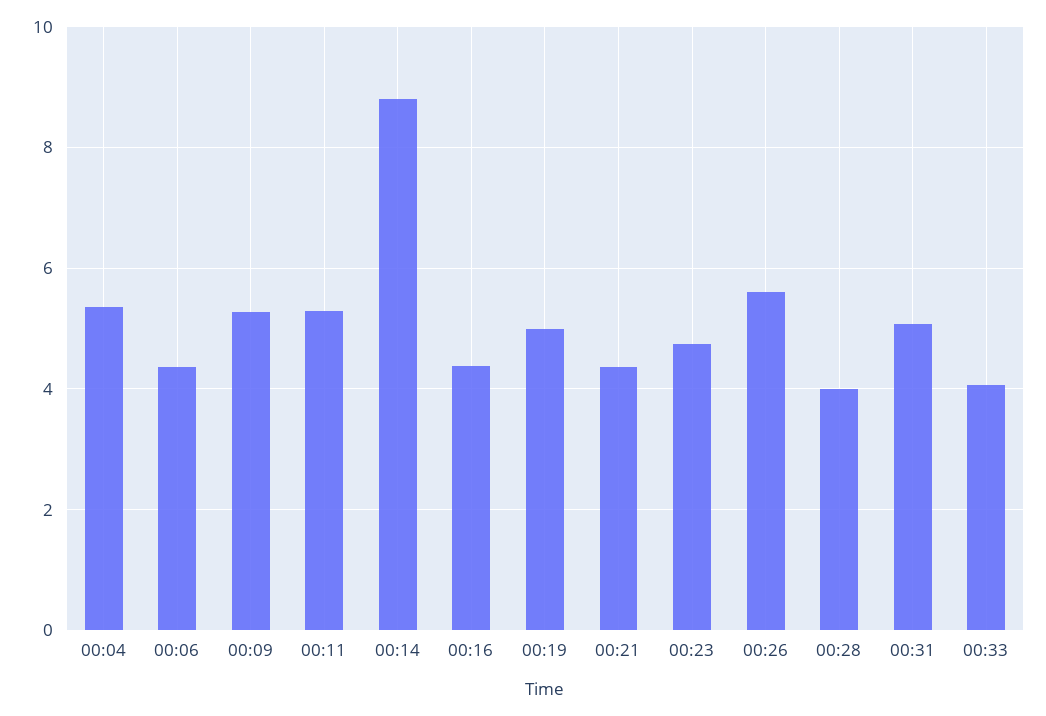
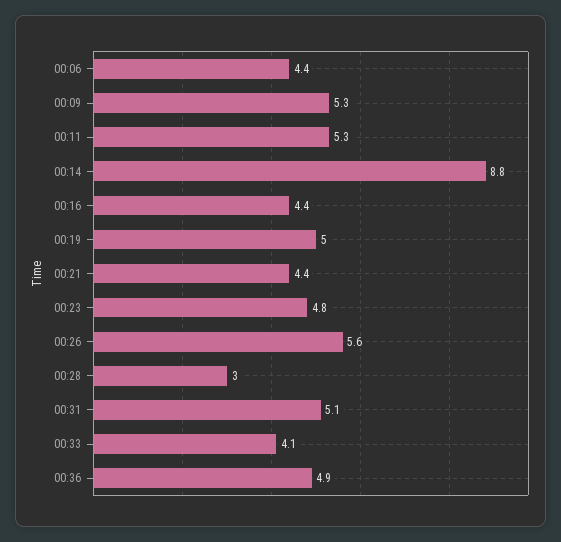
00:04: 5.4 -> none
00:28: 4 -> 3
00:36: none -> 4.9

